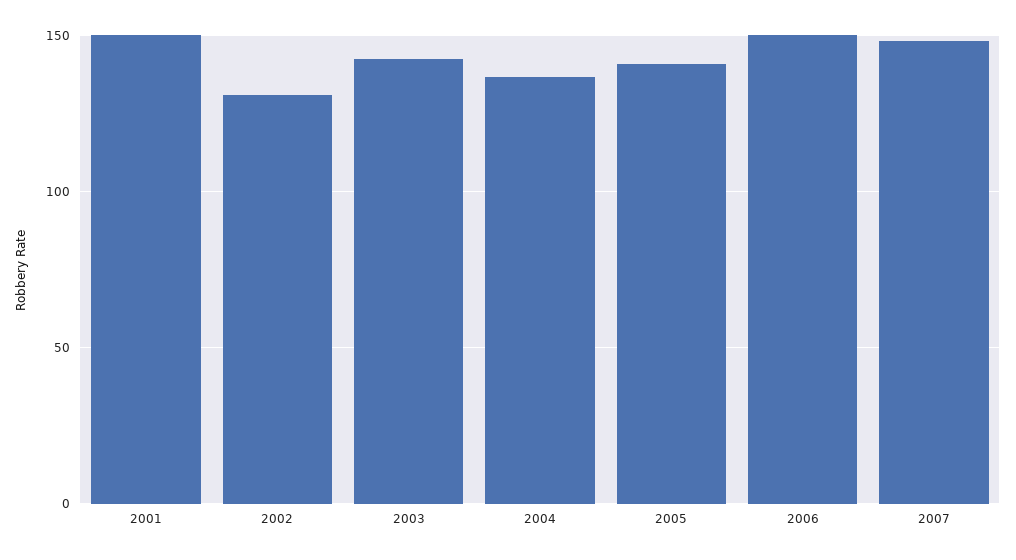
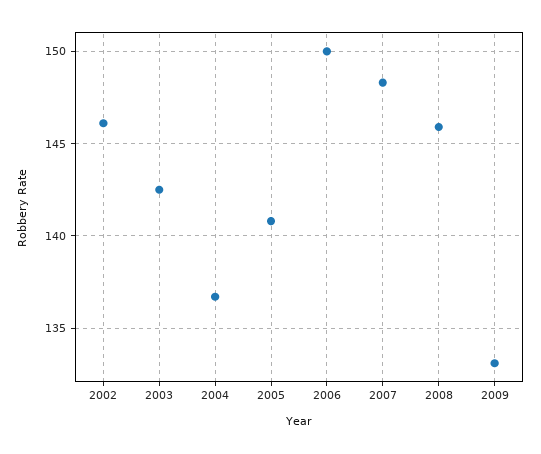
2001: 150 -> none
2002: 130 -> 146
2008: none -> 146
2009: none -> 133

